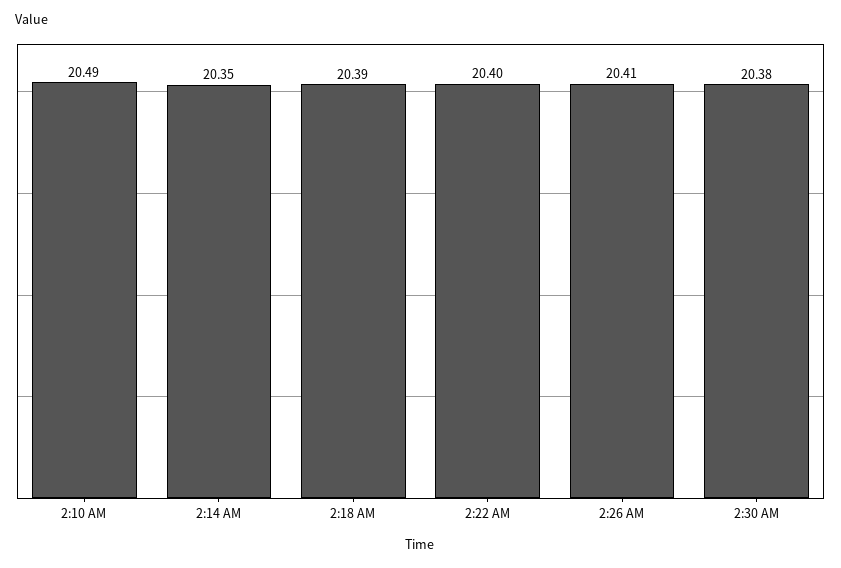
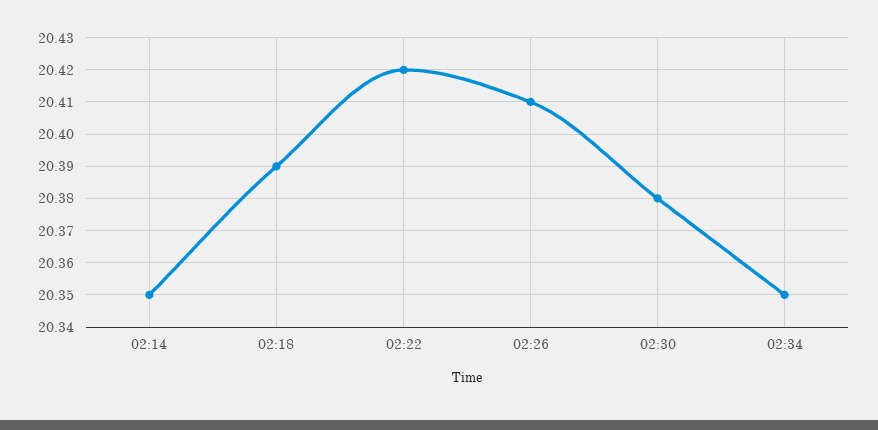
2:10 AM: 20.49 -> none
2:22 AM: 20.4 -> 20.42
02:34: none -> 20.35

